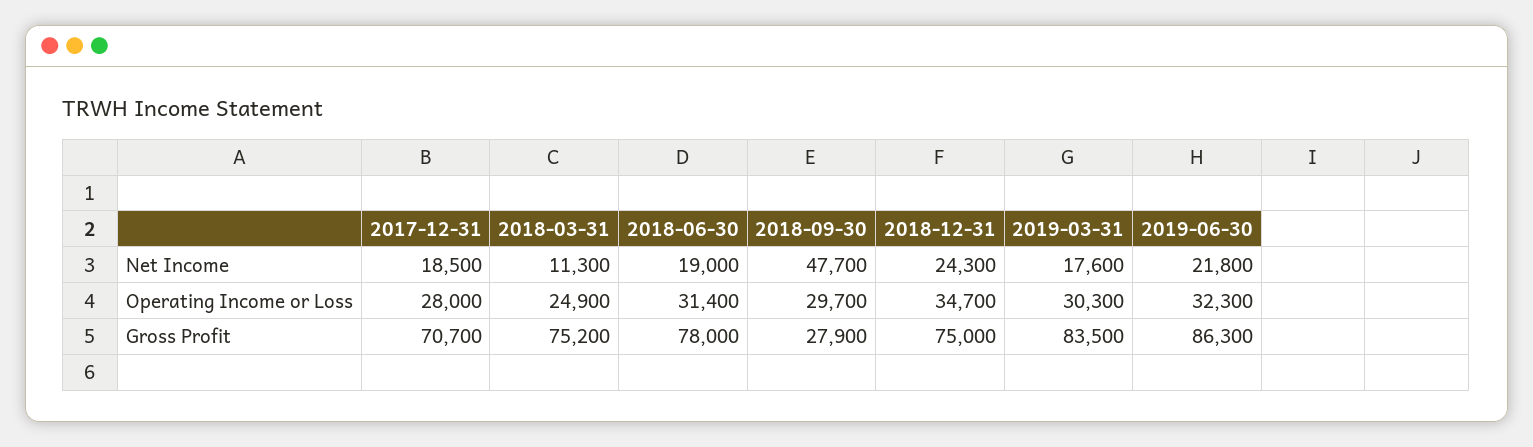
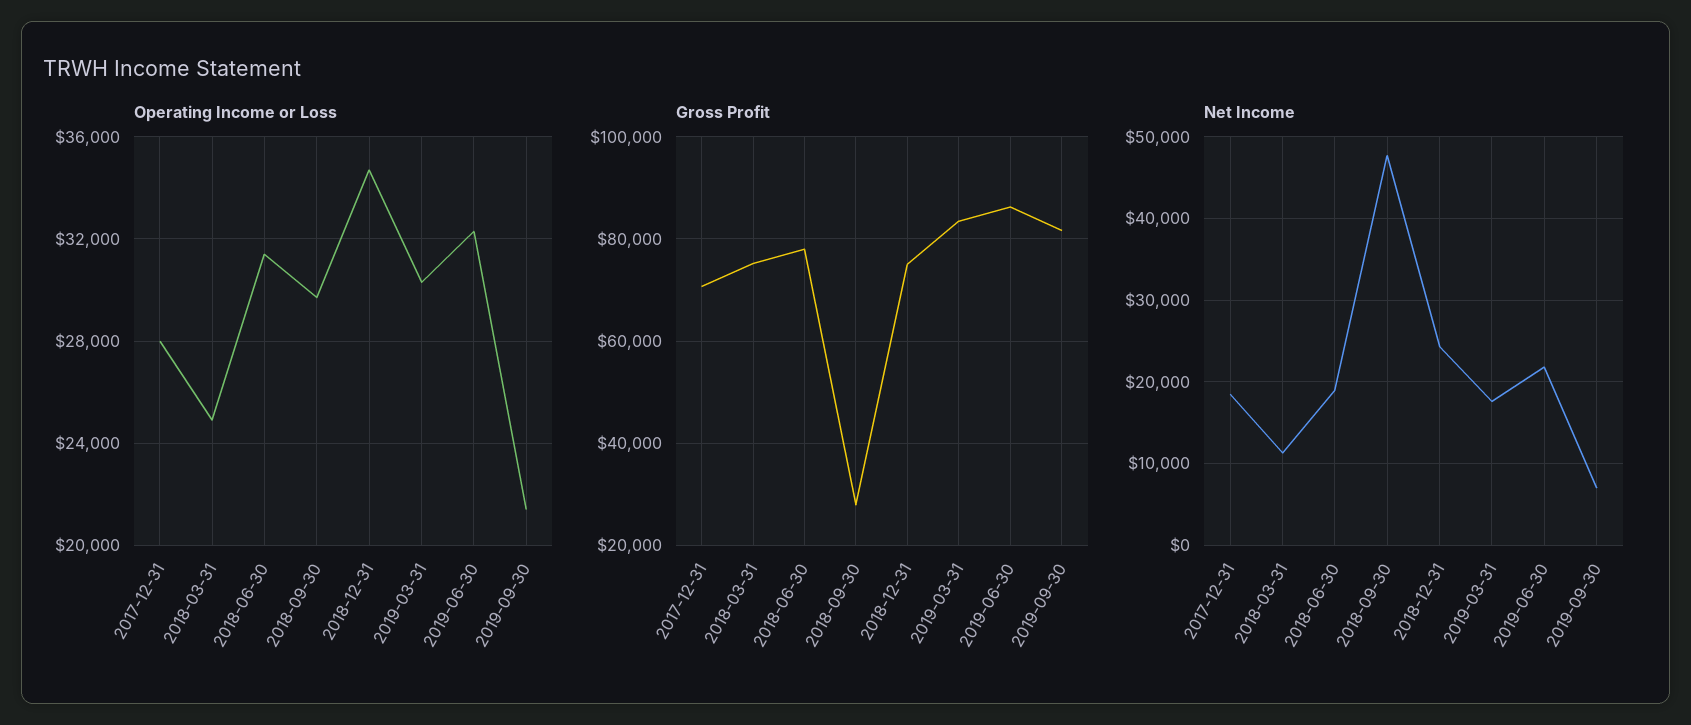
Operating Income or Loss, 2019-09-30: none -> 21500
Gross Profit, 2019-09-30: none -> 82000
Net Income, 2019-09-30: none -> 7000

